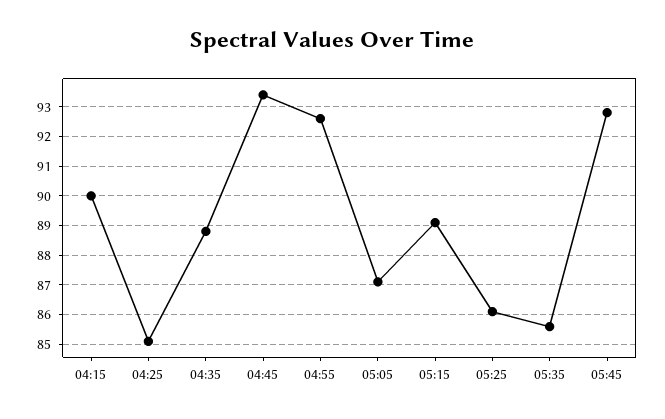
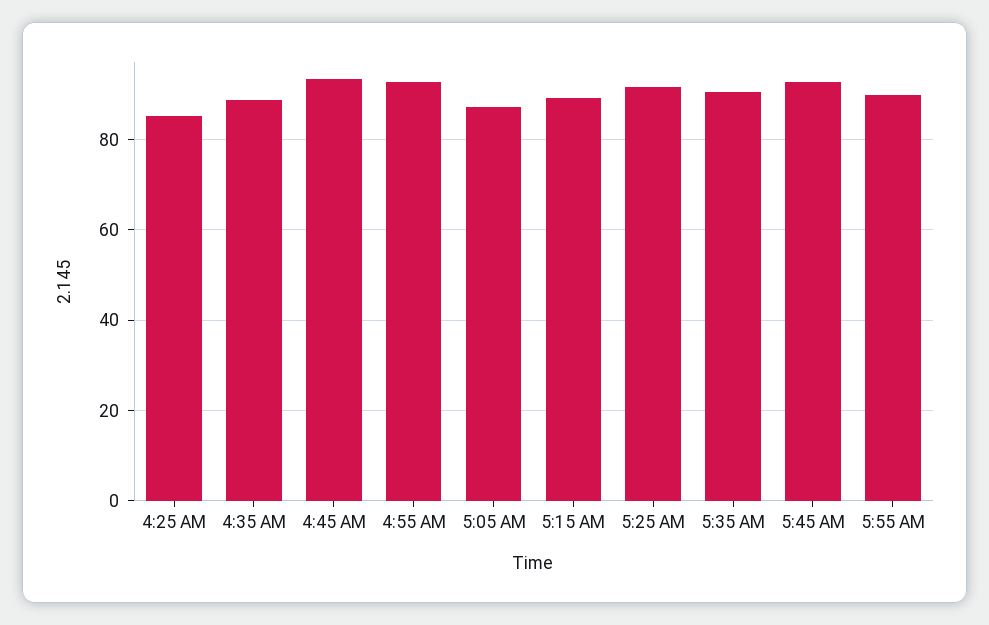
04:15: 90 -> none
05:25: 86 -> 92
05:35: 85.5 -> 90
5:55 AM: none -> 90

